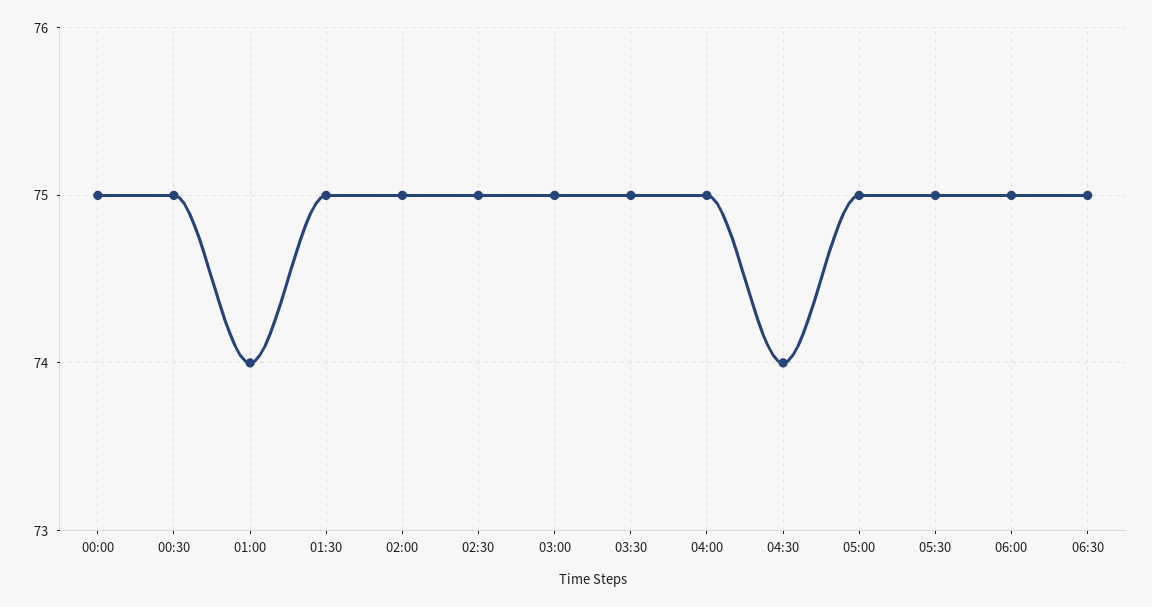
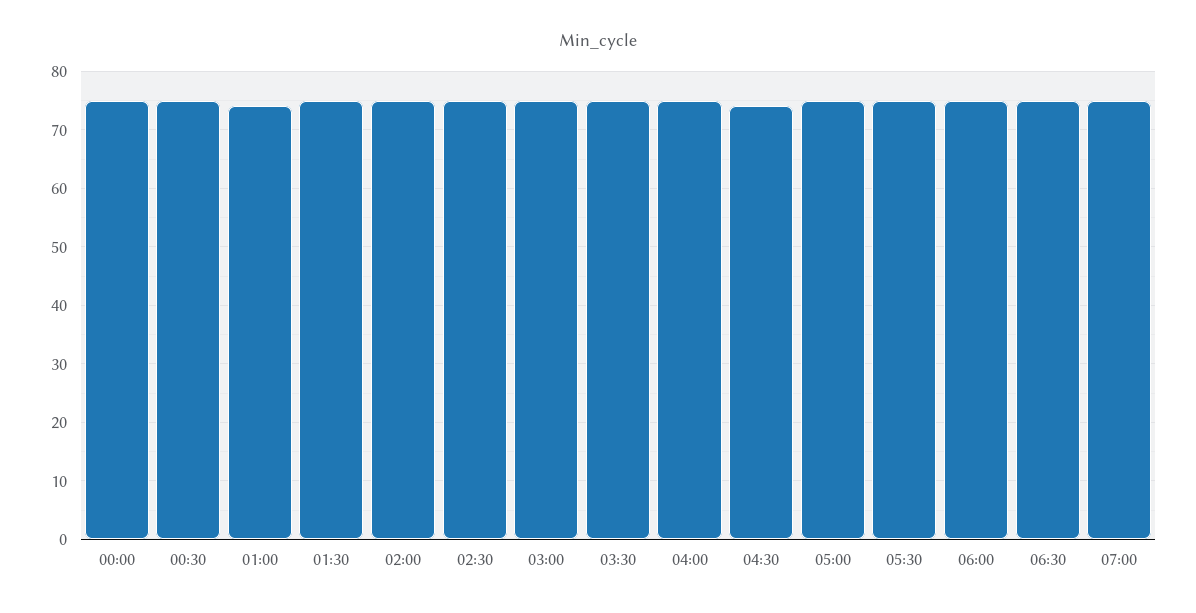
07:00: none -> 75

